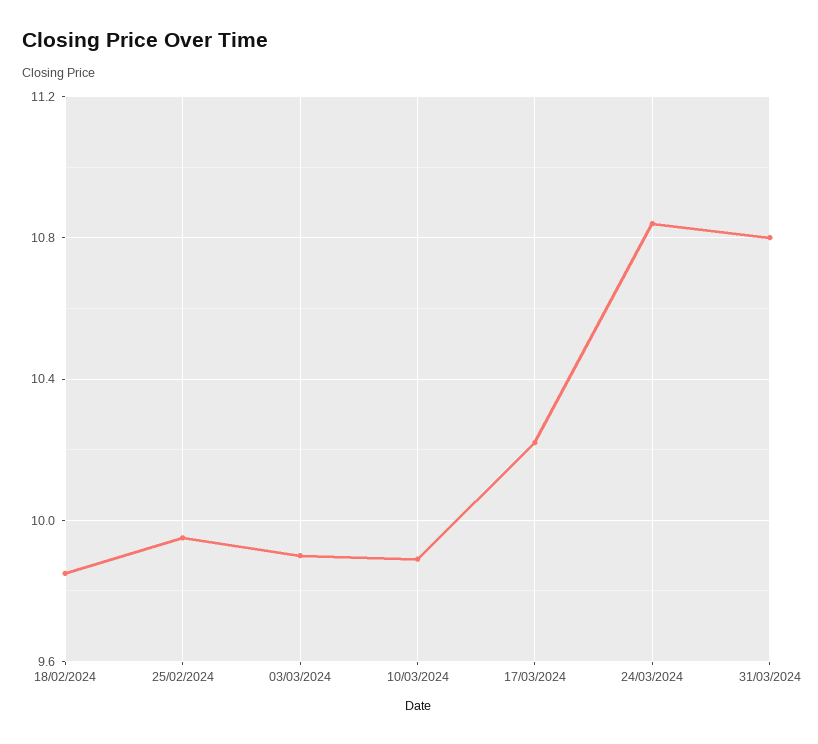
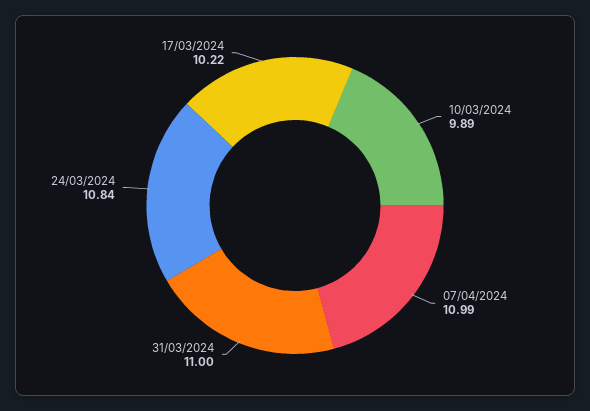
18/02/2024: 9.85 -> none
25/02/2024: 9.95 -> none
03/03/2024: 9.9 -> none
31/03/2024: 10.8 -> 11
07/04/2024: none -> 10.99

